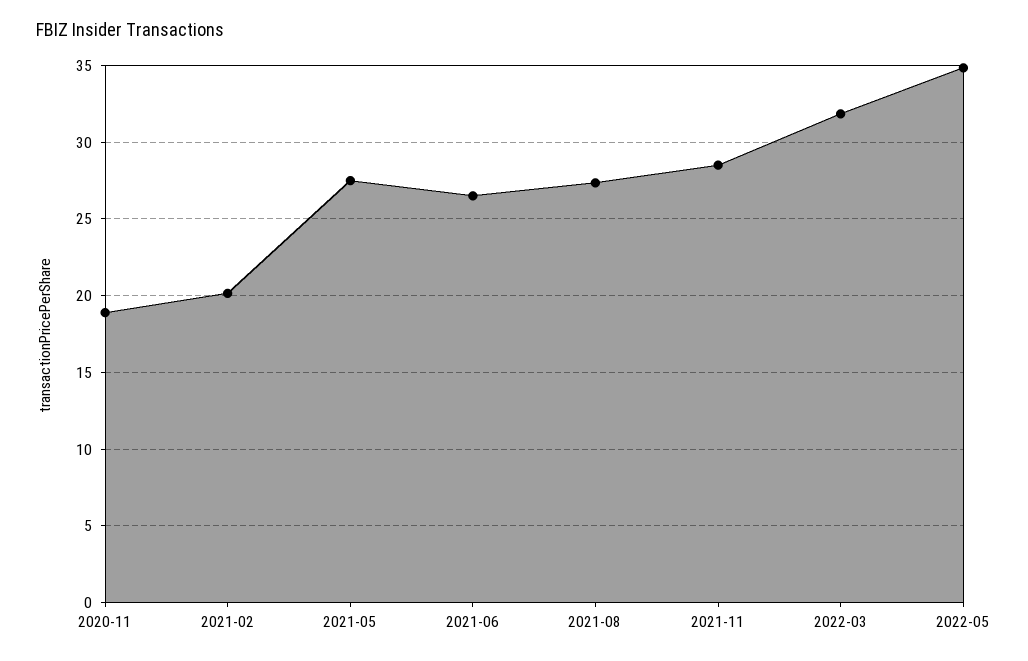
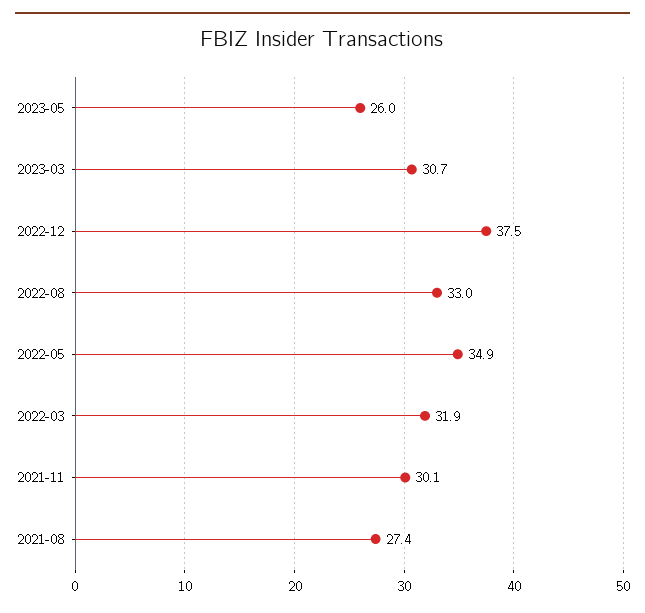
2020-11: 19 -> none
2021-02: 20 -> none
2021-05: 27.5 -> none
2021-06: 26.5 -> none
2021-11: 28.5 -> 30.1
2023-05: none -> 26
2023-03: none -> 30.7
2022-12: none -> 37.5
2022-08: none -> 33

